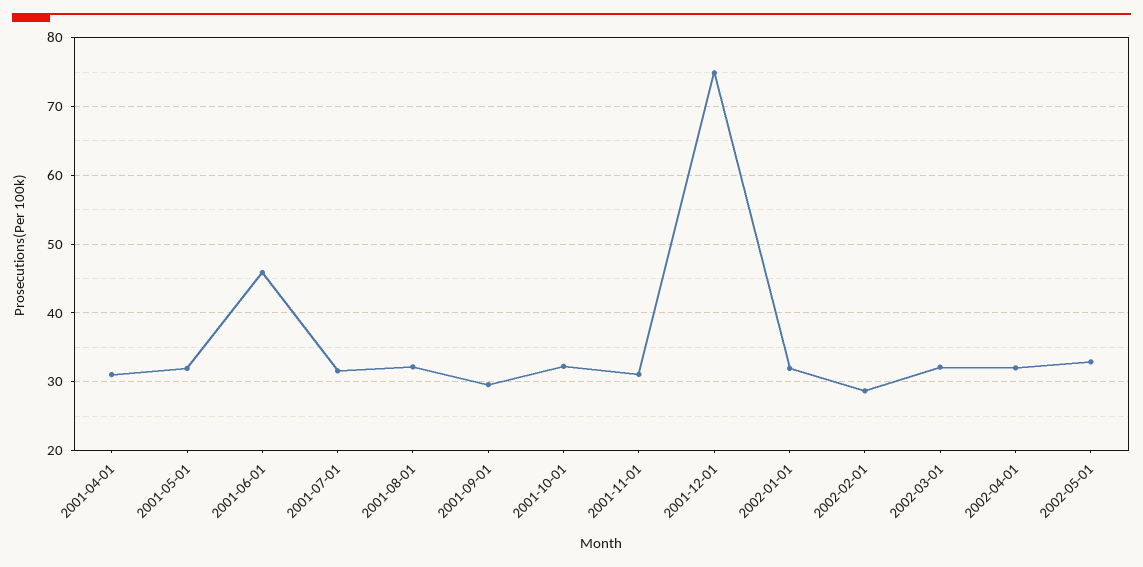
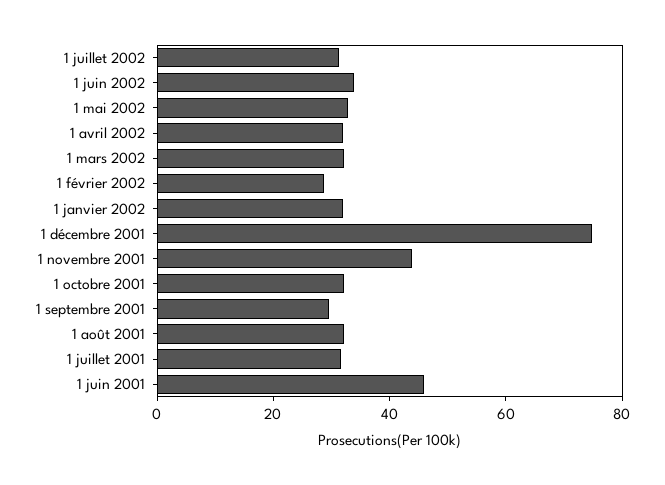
2001-04-01: 31 -> none
2001-05-01: 32 -> none
2001-11-01: 31 -> 45
1 juillet 2002: none -> 30
1 juin 2002: none -> 35

